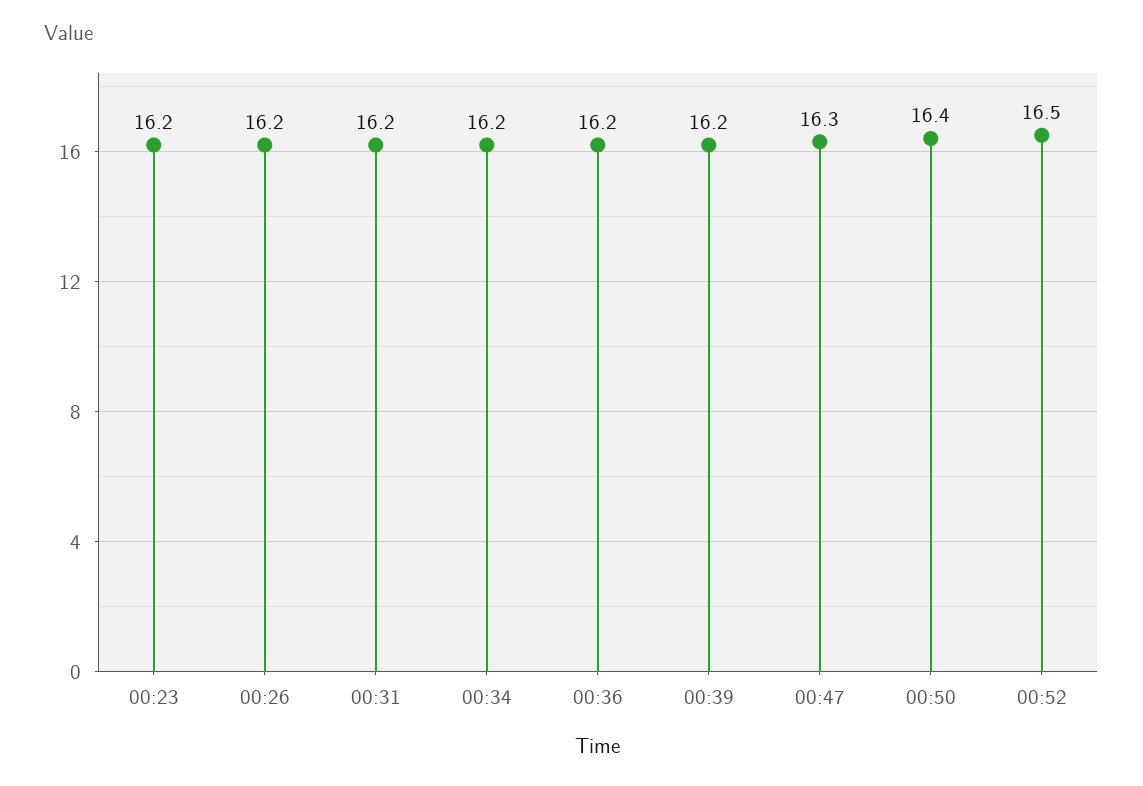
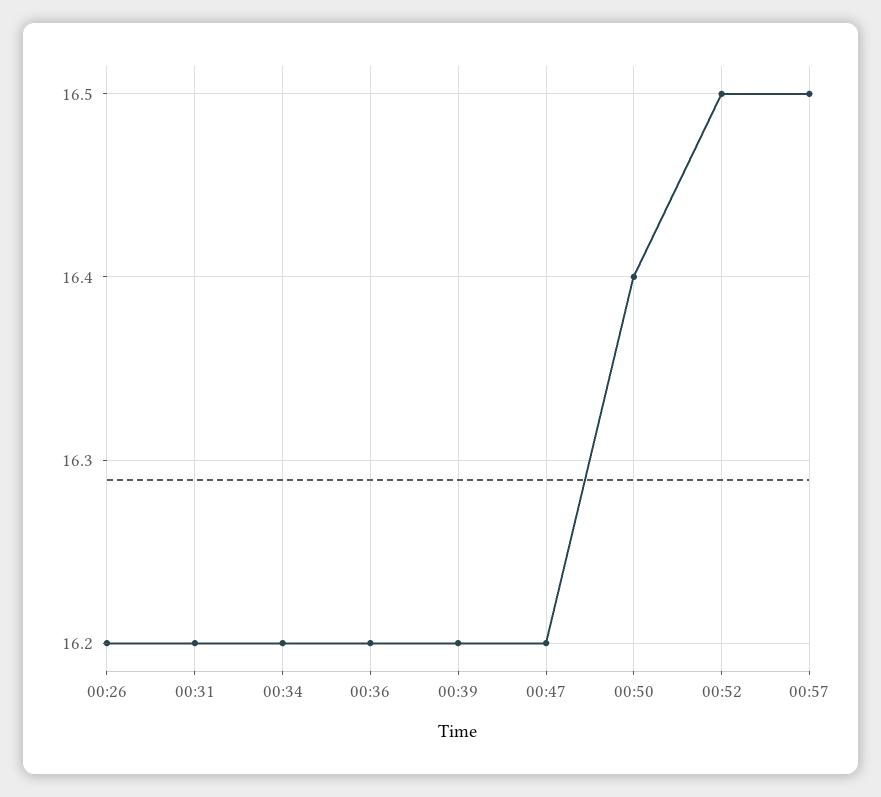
00:23: 16.2 -> none
00:47: 16.3 -> 16.2
00:57: none -> 16.5

